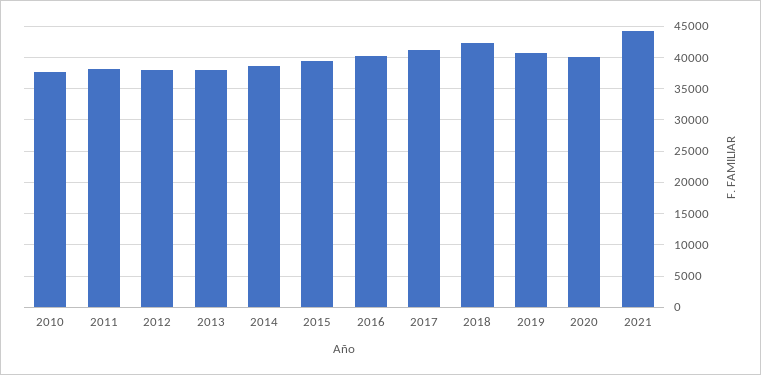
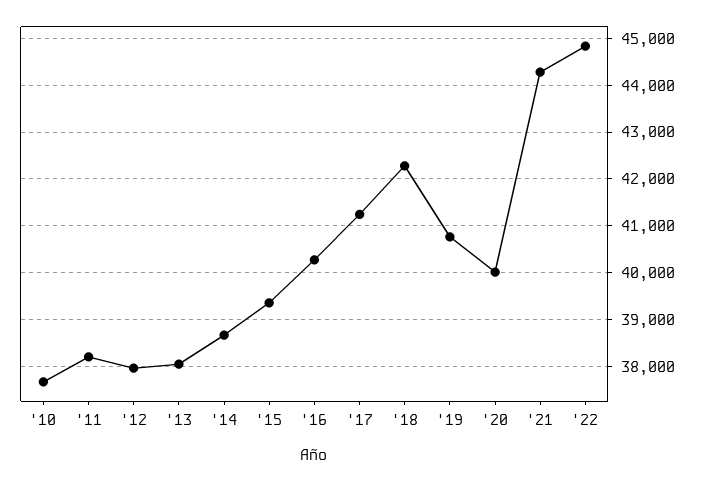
'22: none -> 44800

